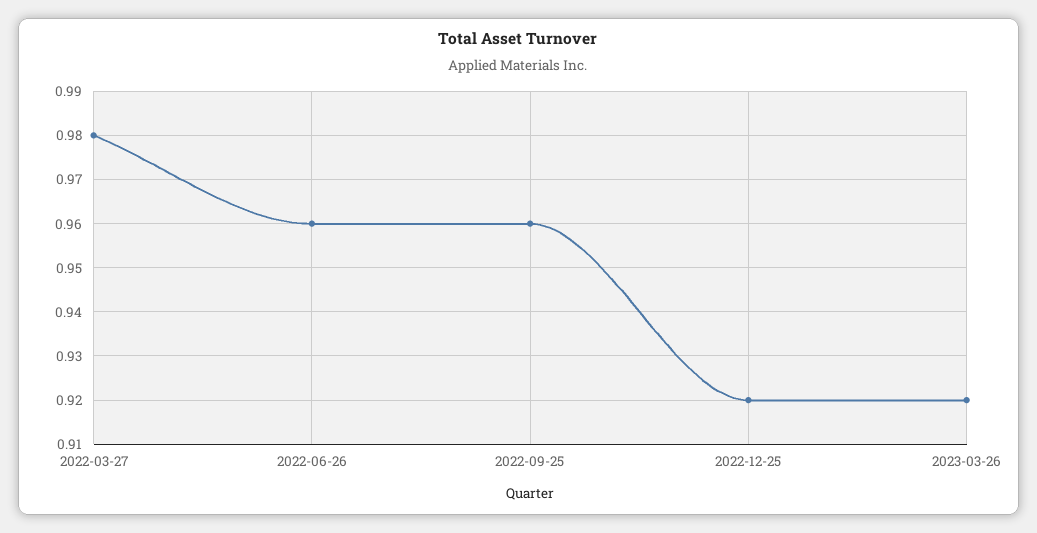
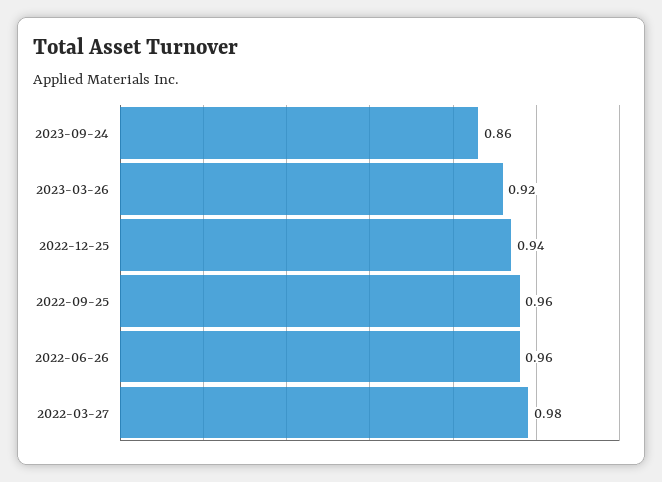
2022-12-25: 0.92 -> 0.94
2023-09-24: none -> 0.86

